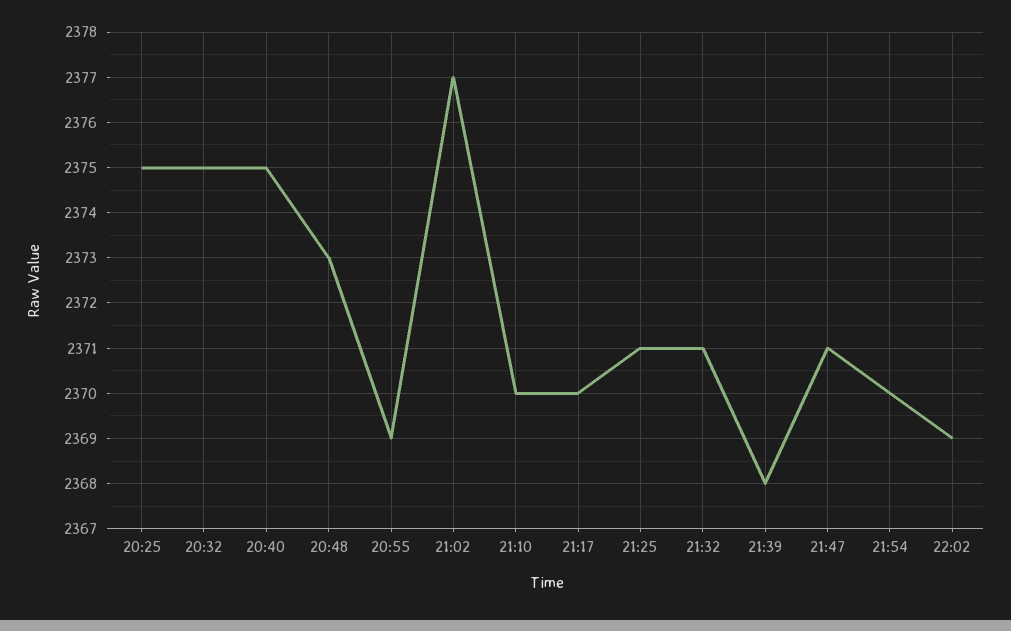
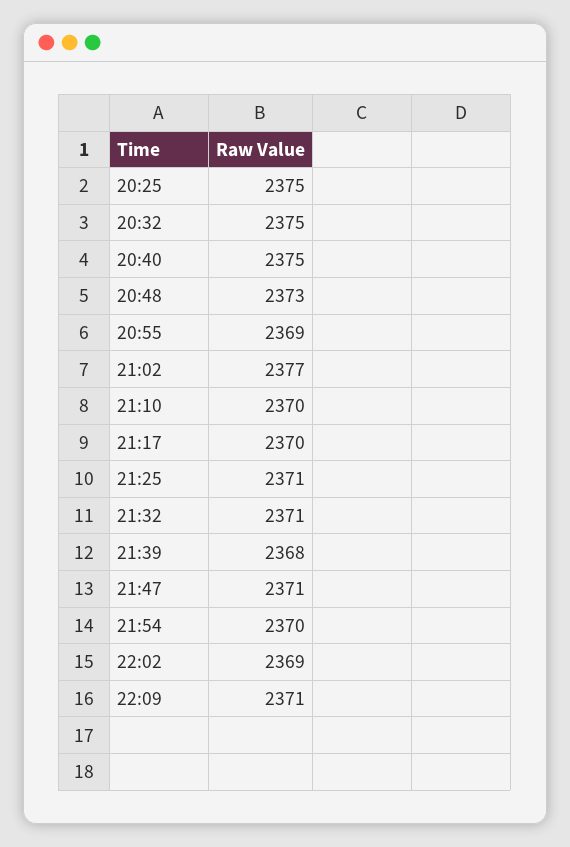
22:09: none -> 2371

